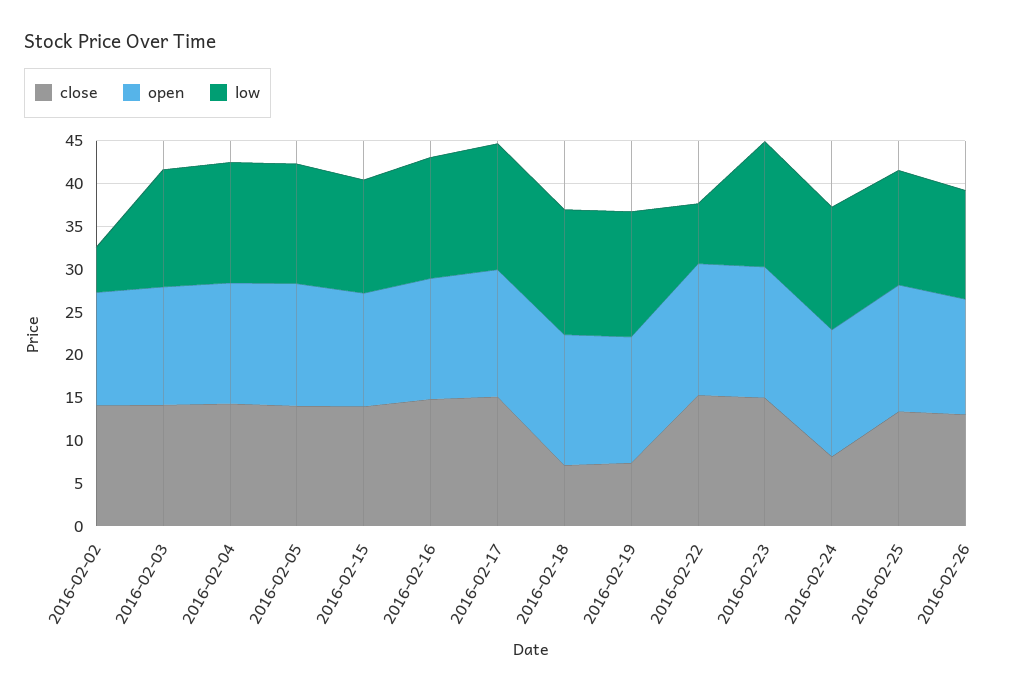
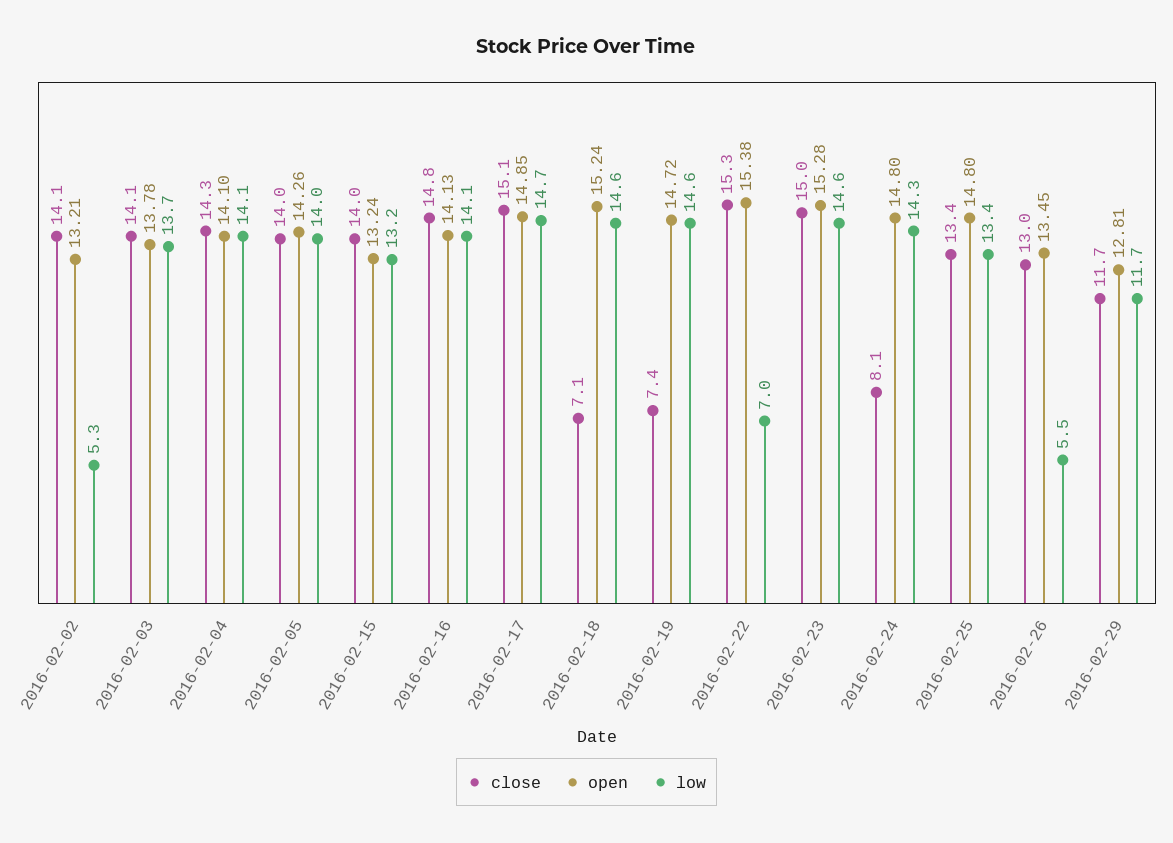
low, 2016-02-26: 13 -> 5.5
close, 2016-02-29: none -> 11.7
open, 2016-02-29: none -> 12.81
low, 2016-02-29: none -> 11.7

